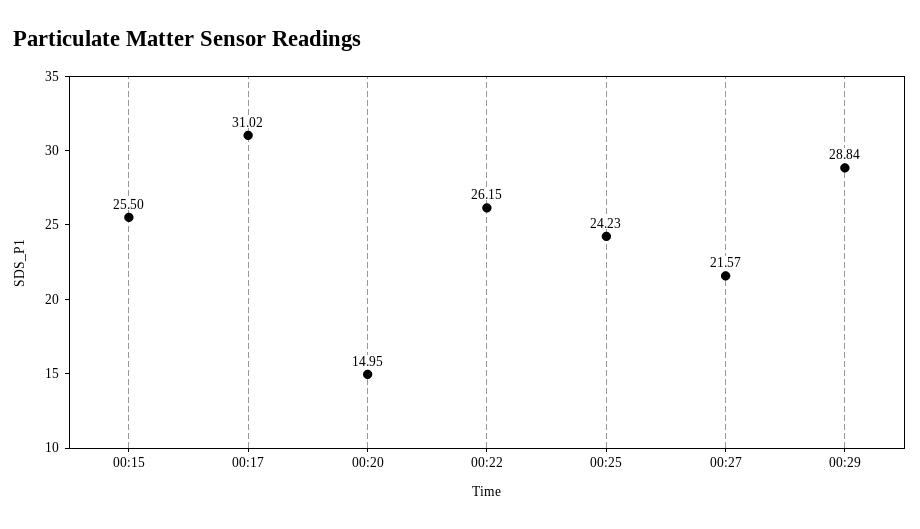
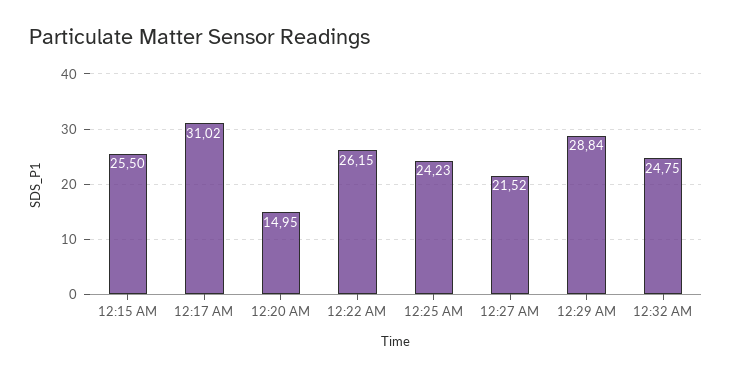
00:27: 21.57 -> 21.52
12:32 AM: none -> 24.75

